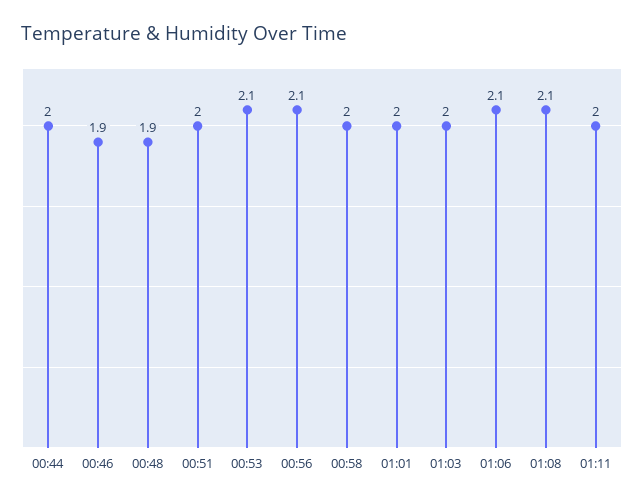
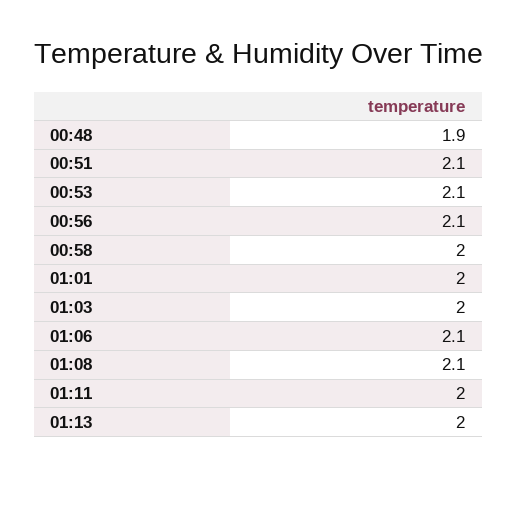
00:44: 2 -> none
00:46: 1.9 -> none
00:51: 2 -> 2.1
01:13: none -> 2

